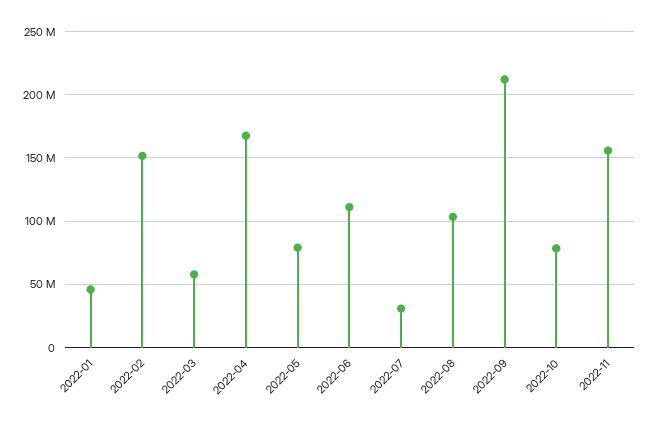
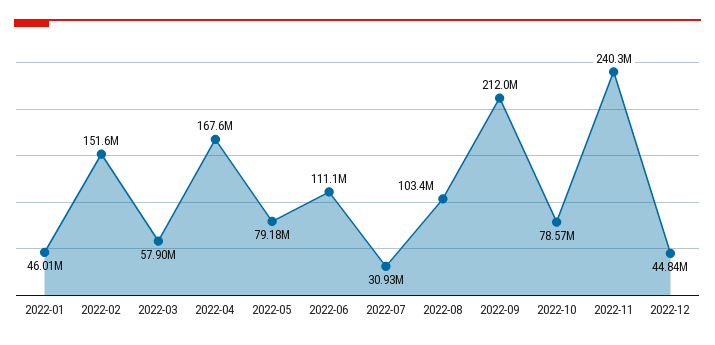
2022-11: 155000000 -> 240300000
2022-12: none -> 44840000

